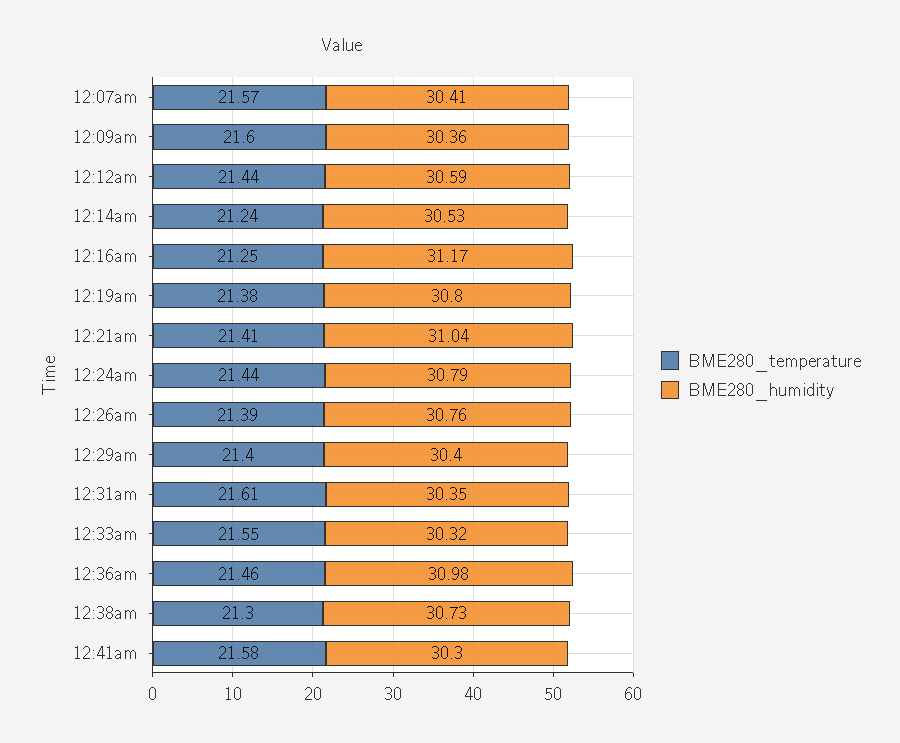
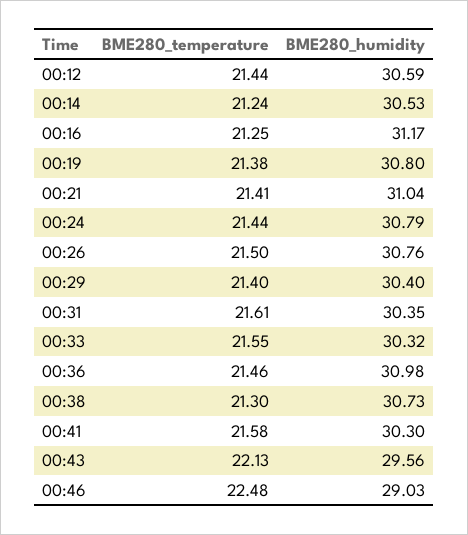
BME280_temperature, 12:07am: 21.57 -> none
BME280_humidity, 12:07am: 30.41 -> none
BME280_temperature, 12:09am: 21.6 -> none
BME280_humidity, 12:09am: 30.36 -> none
BME280_temperature, 12:26am: 21.39 -> 21.5
BME280_temperature, 00:43: none -> 22.13
BME280_humidity, 00:43: none -> 29.56
BME280_temperature, 00:46: none -> 22.48
BME280_humidity, 00:46: none -> 29.03

